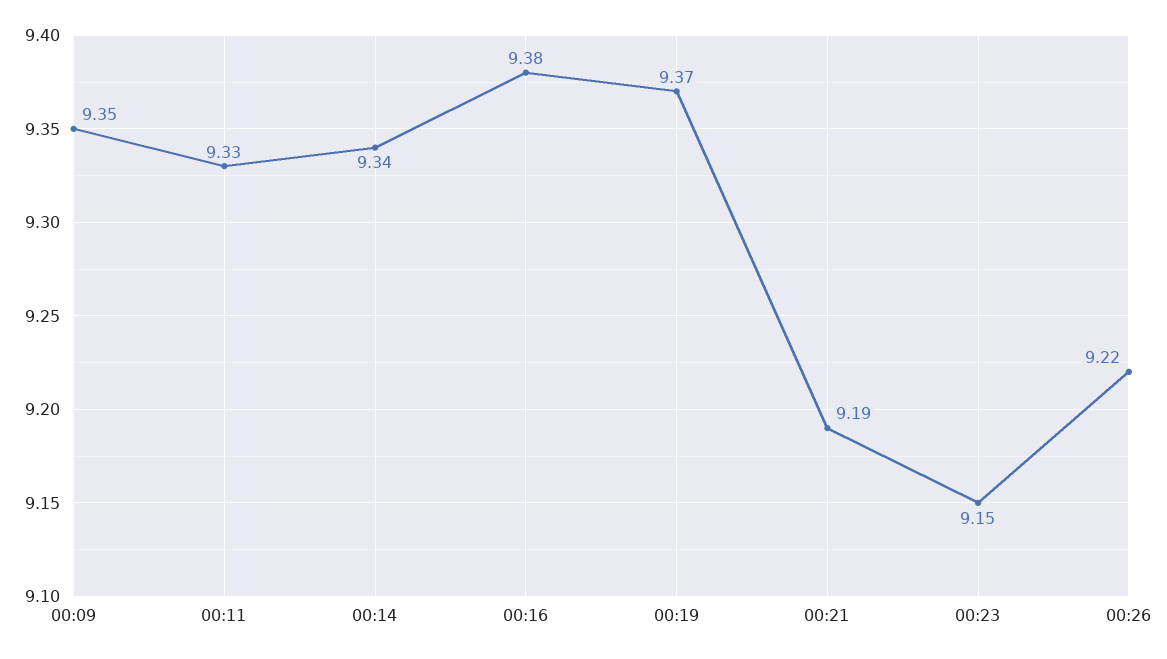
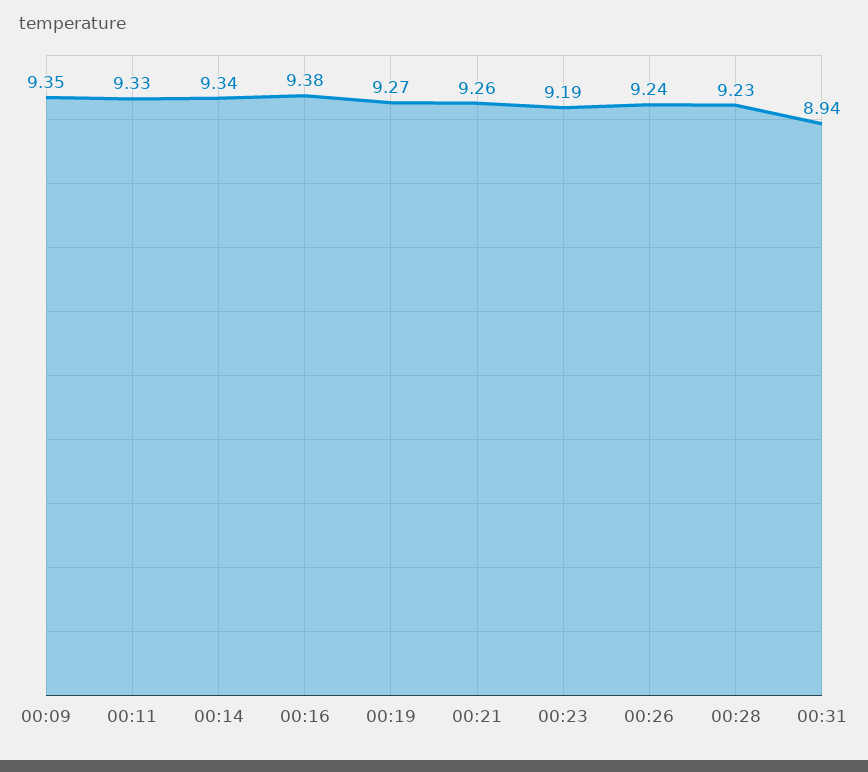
00:19: 9.37 -> 9.27
00:21: 9.19 -> 9.26
00:23: 9.15 -> 9.19
00:26: 9.22 -> 9.24
00:28: none -> 9.23
00:31: none -> 8.94

